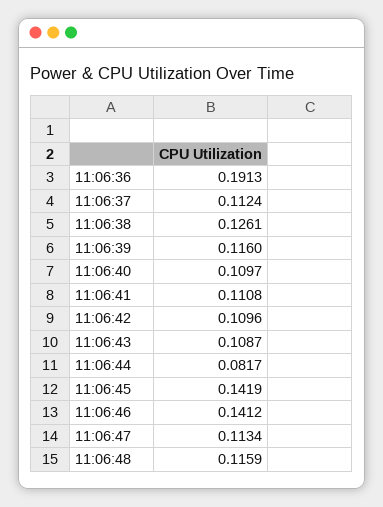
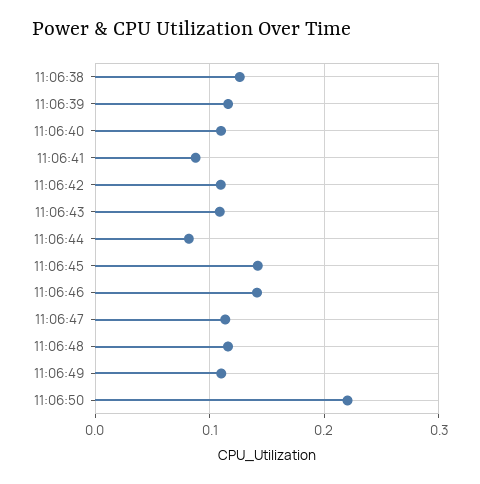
11:06:36: 0.1913 -> none
11:06:37: 0.1124 -> none
11:06:41: 0.1108 -> 0.09
11:06:49: none -> 0.11
11:06:50: none -> 0.22

